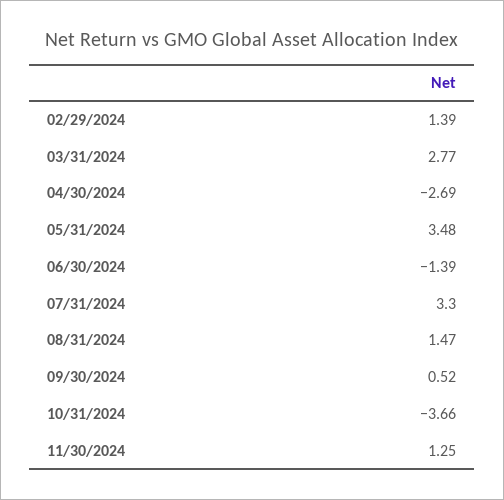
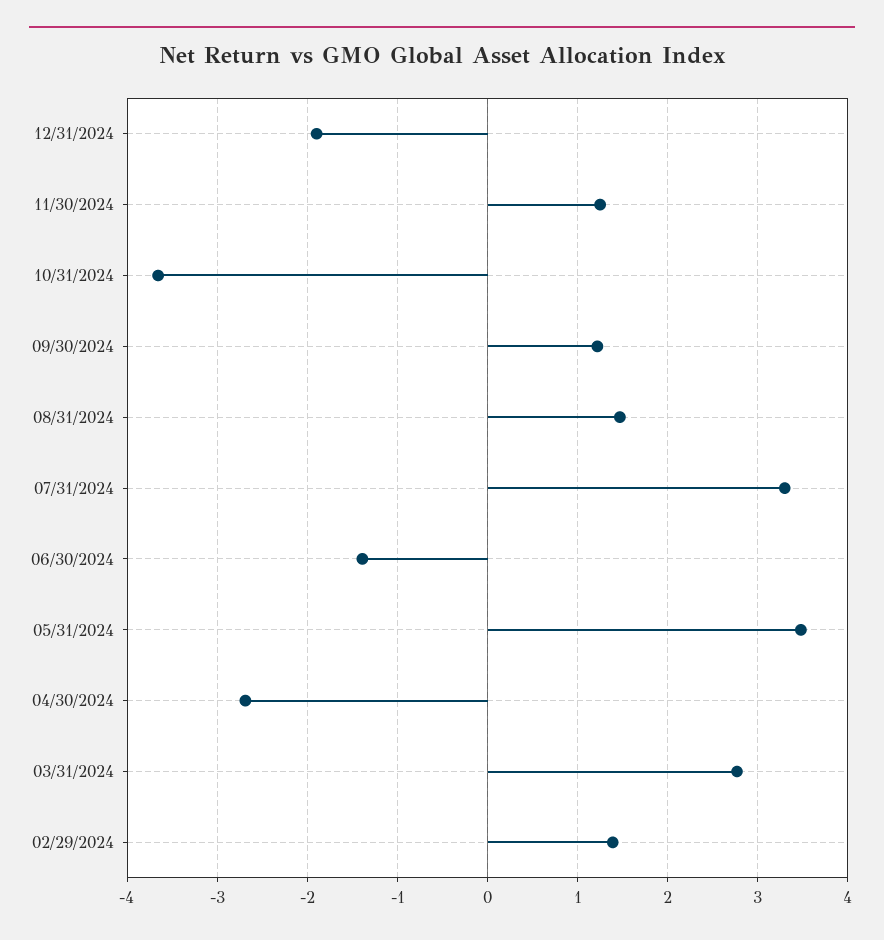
09/30/2024: 0.52 -> 1.2
12/31/2024: none -> -1.9

